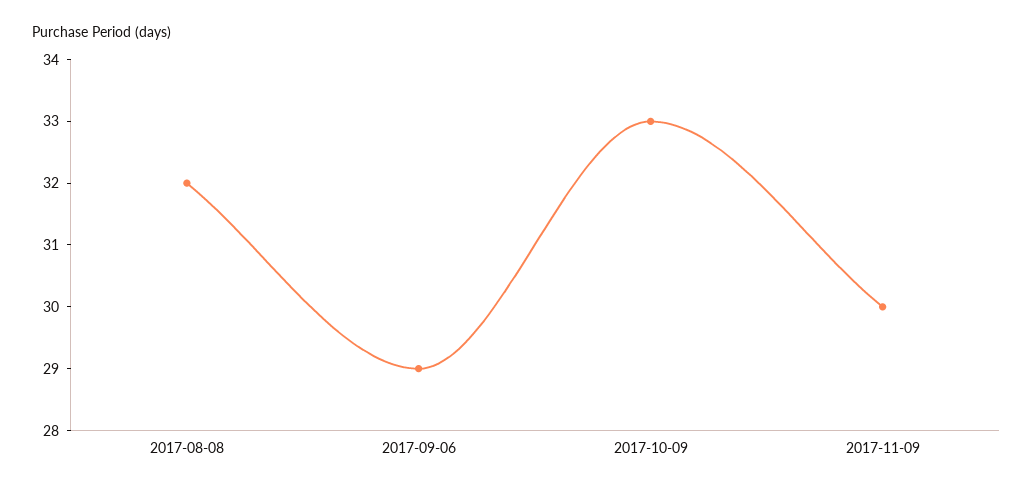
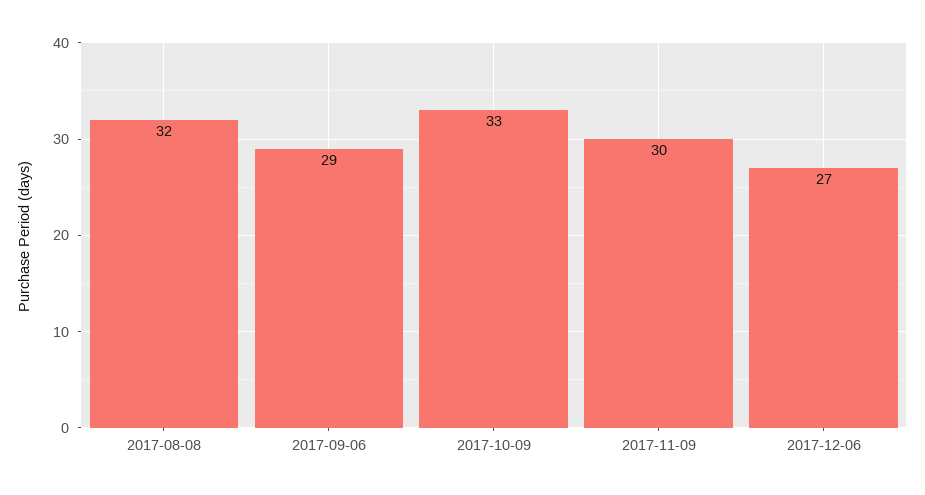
2017-12-06: none -> 27

